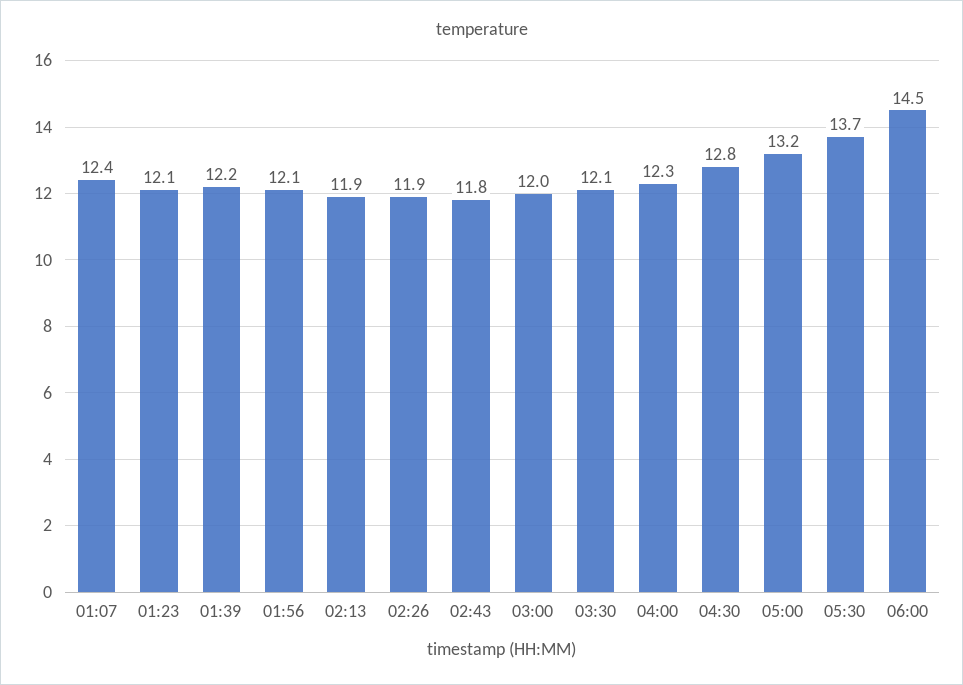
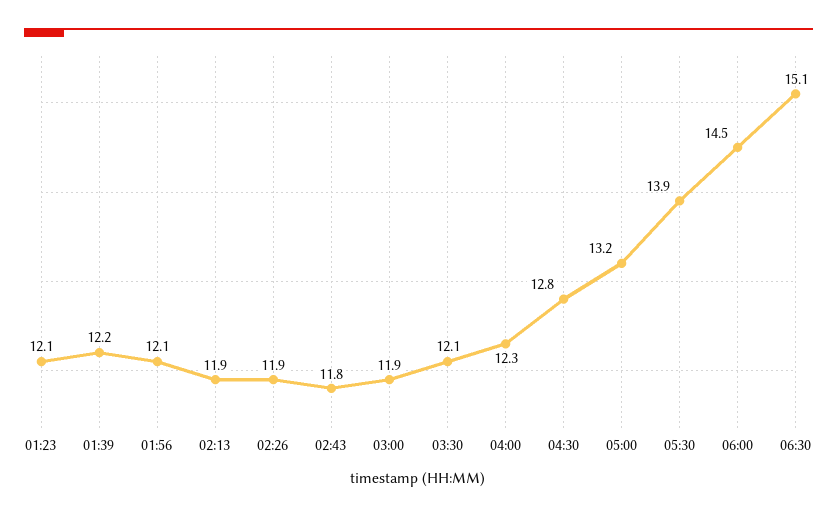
01:07: 12.4 -> none
03:00: 12 -> 11.9
05:30: 13.7 -> 13.9
06:30: none -> 15.1

